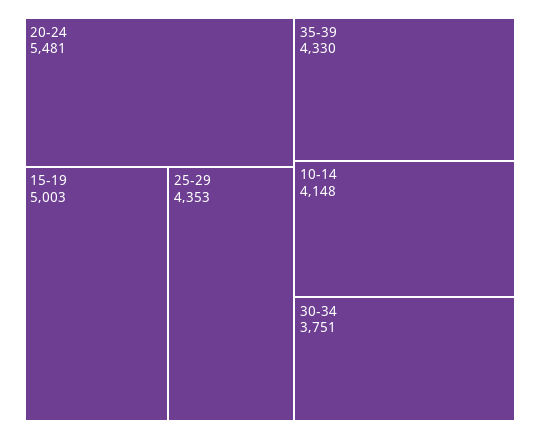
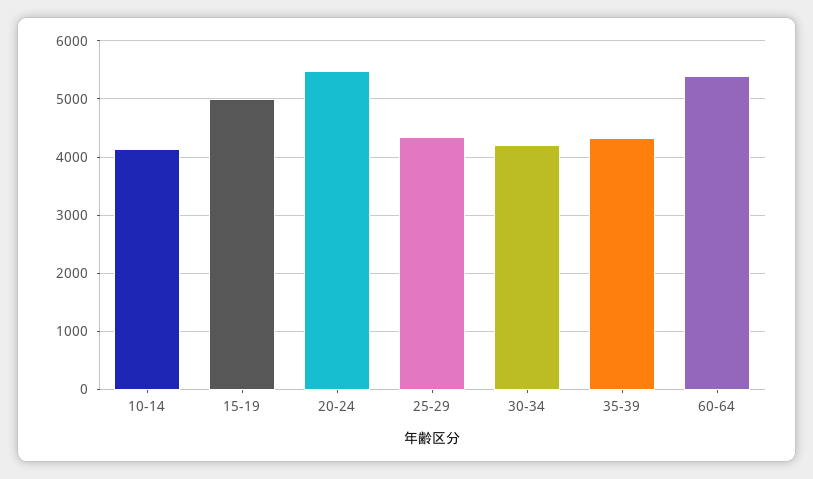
30-34: 3751 -> 4200
60-64: none -> 5400

